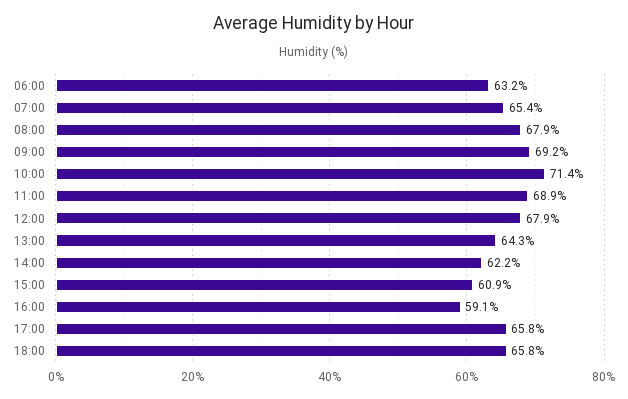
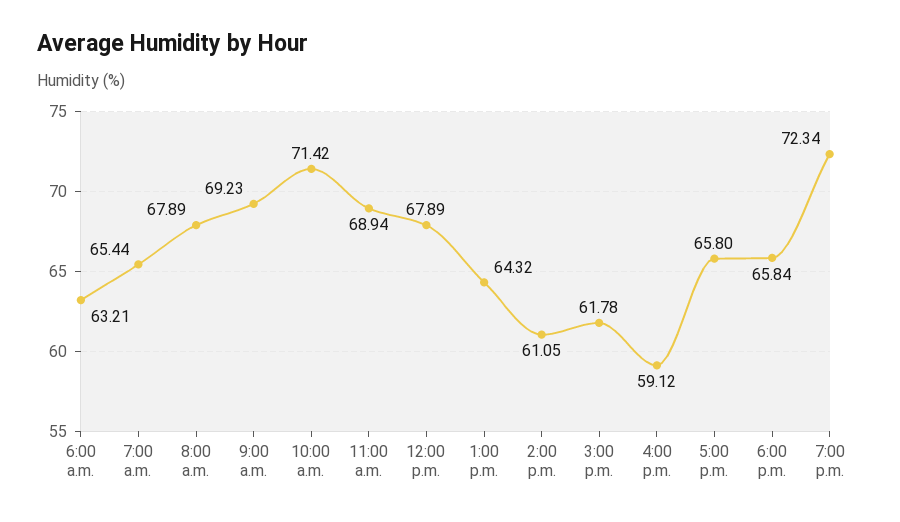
14:00: 62.2 -> 61.05
15:00: 60.9 -> 61.78
7:00 p.m.: none -> 72.34

